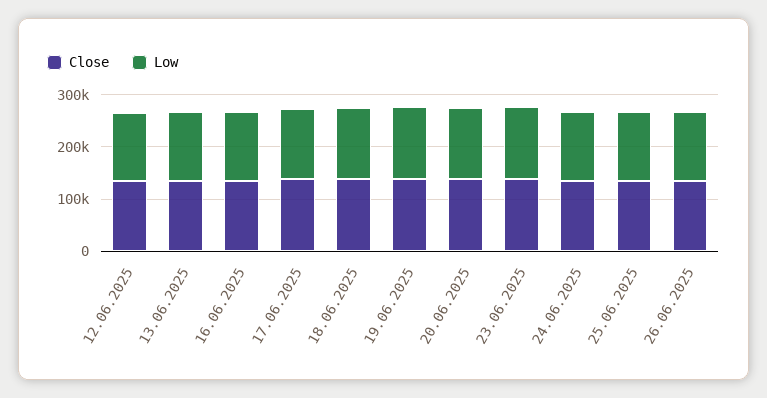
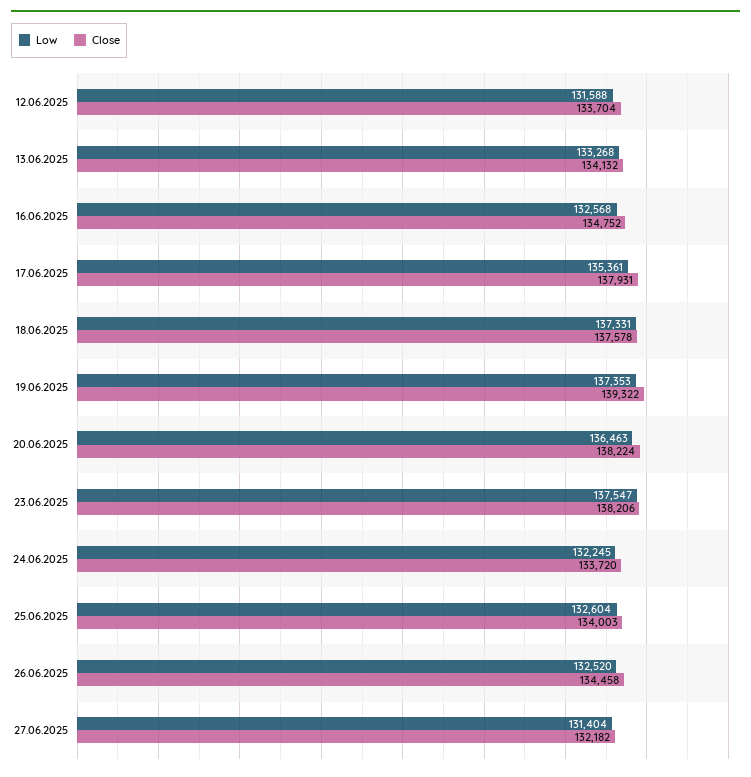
Low, 27.06.2025: none -> 131404
Close, 27.06.2025: none -> 132182

